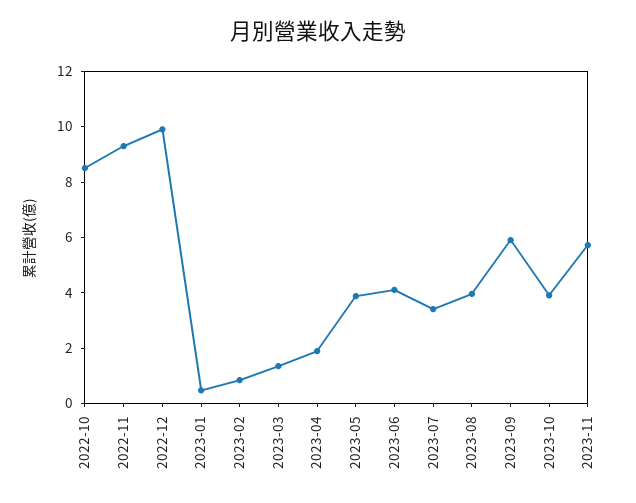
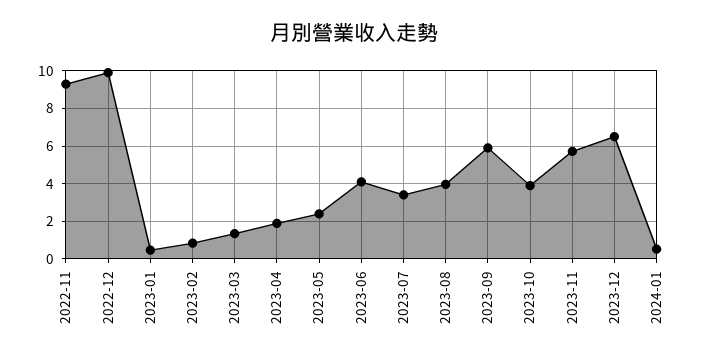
2022-10: 8.5 -> none
2023-05: 4 -> 2.5
2023-12: none -> 6.5
2024-01: none -> 0.5

